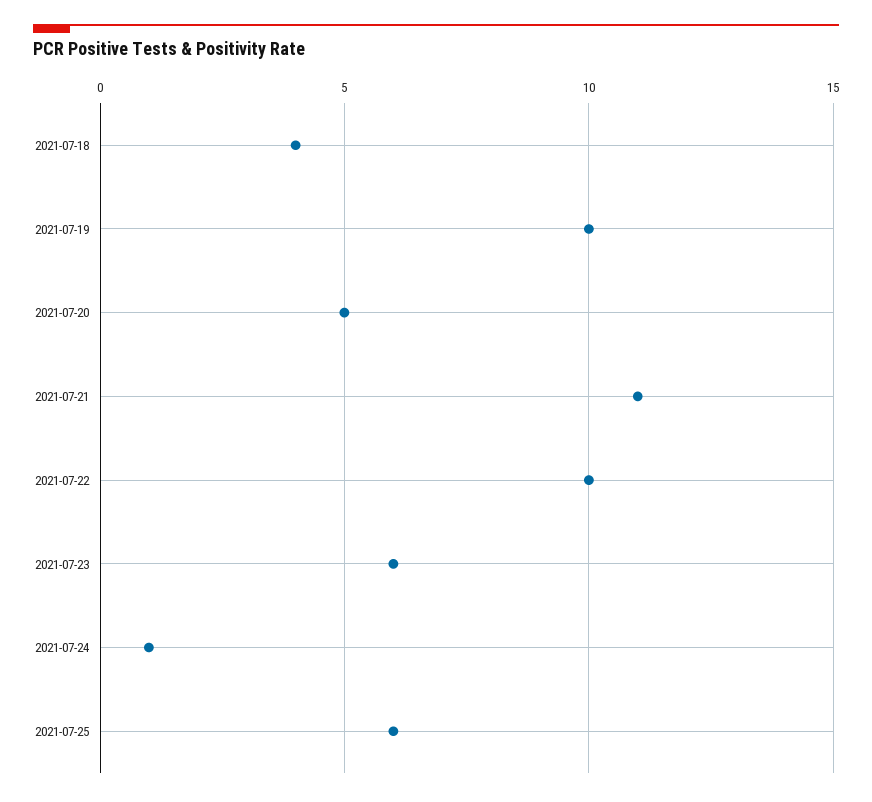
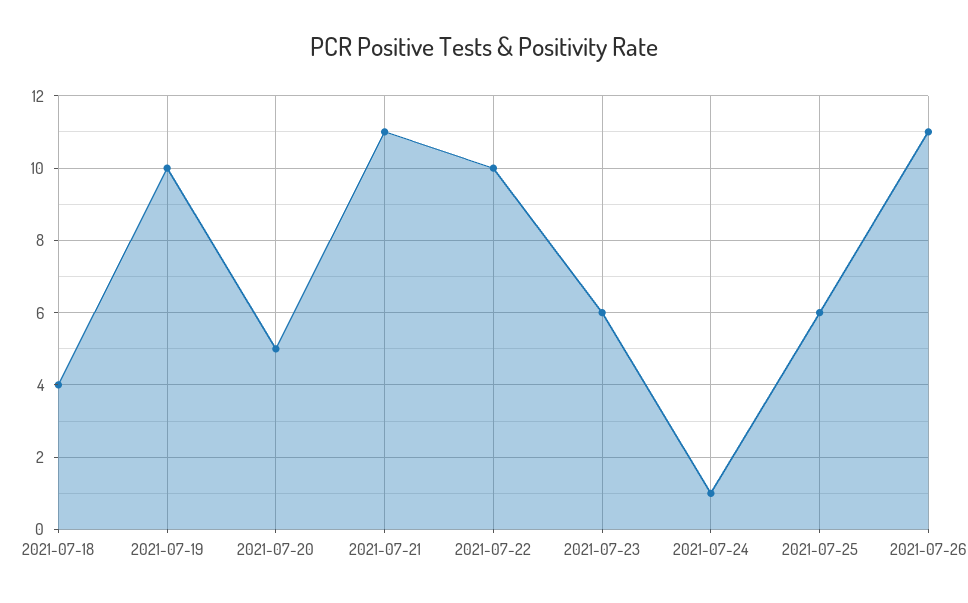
2021-07-26: none -> 11

